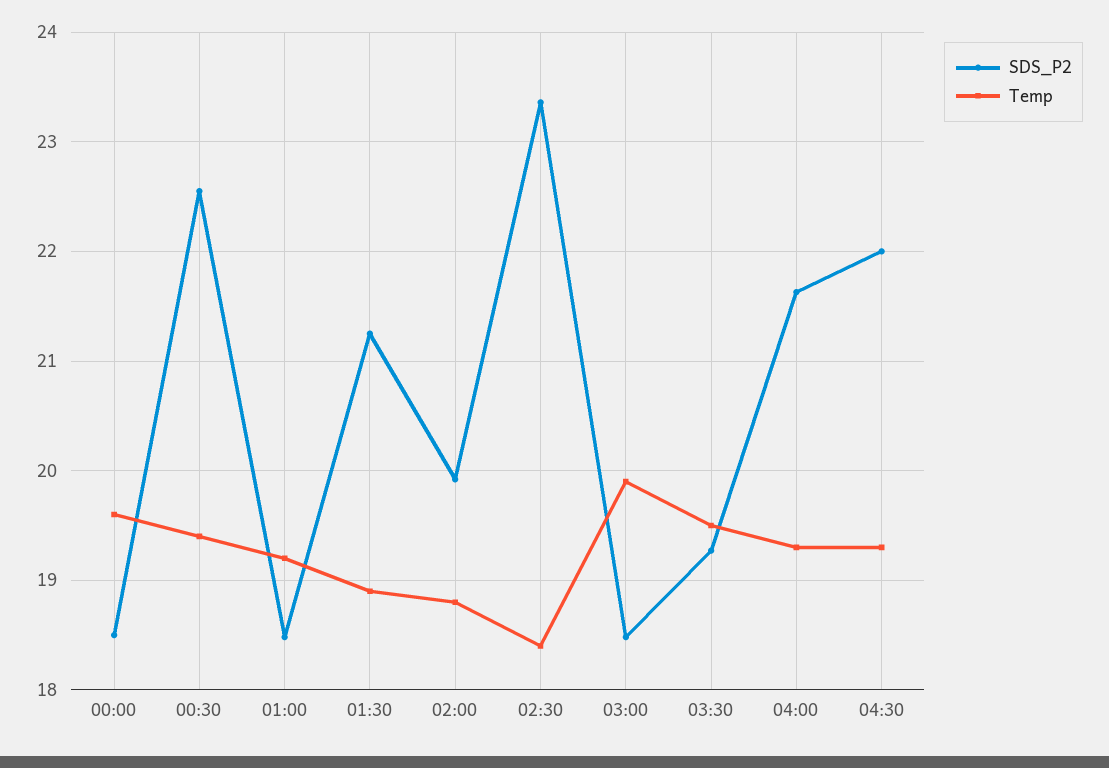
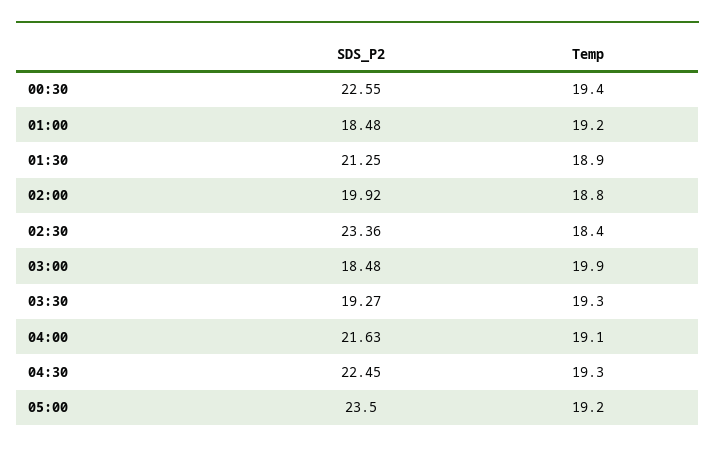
SDS_P2, 00:00: 18.5 -> none
Temp, 00:00: 19.6 -> none
Temp, 03:30: 19.5 -> 19.3
Temp, 04:00: 19.3 -> 19.1
SDS_P2, 04:30: 22 -> 22.45
SDS_P2, 05:00: none -> 23.5
Temp, 05:00: none -> 19.2

